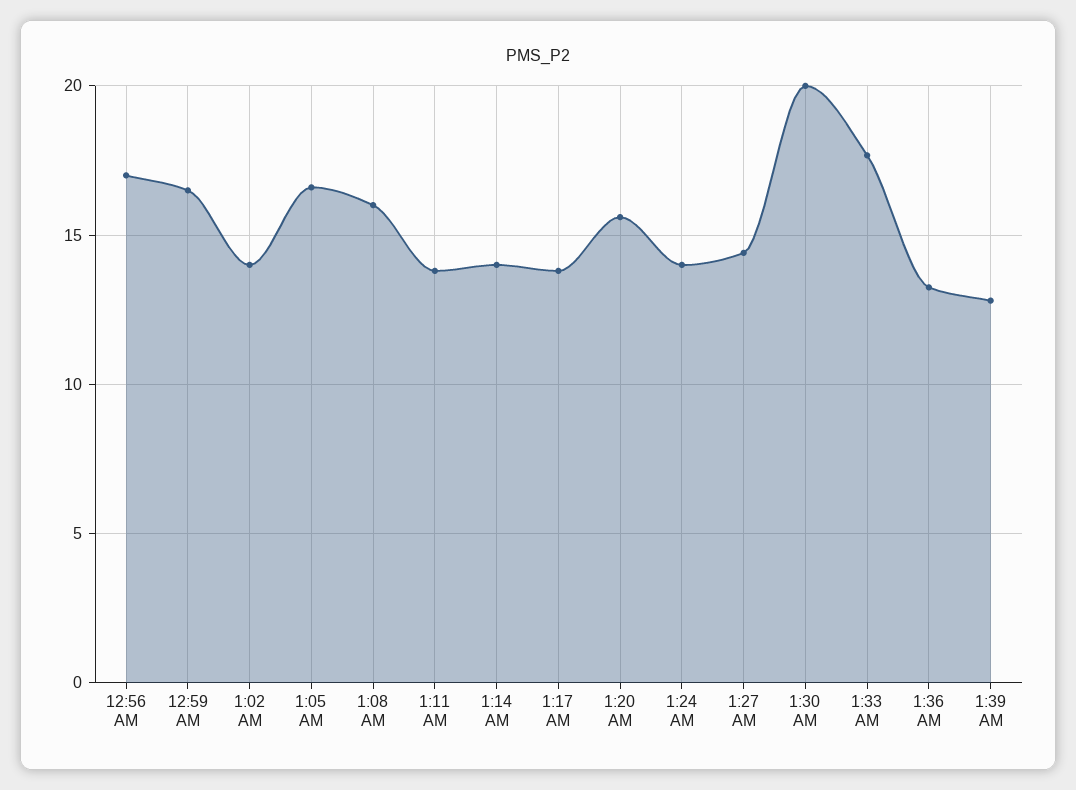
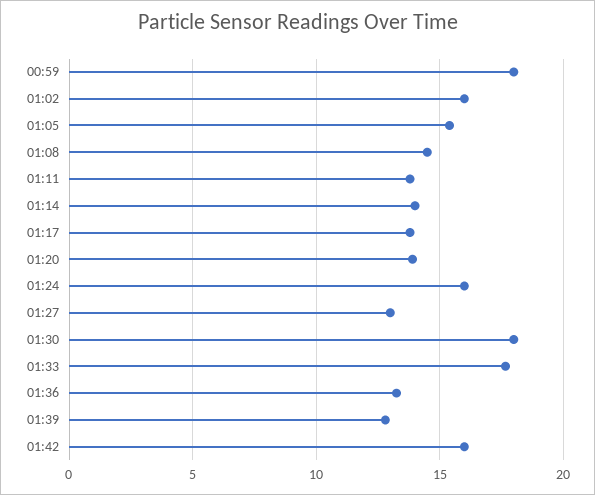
12:56 AM: 17 -> none
12:59 AM: 16.5 -> 18
1:02 AM: 14 -> 16
1:05 AM: 16.5 -> 15.5
1:08 AM: 16 -> 14.5
1:20 AM: 15.5 -> 14
1:24 AM: 14 -> 16
1:27 AM: 14.5 -> 13
1:30 AM: 20 -> 18
01:42: none -> 16

